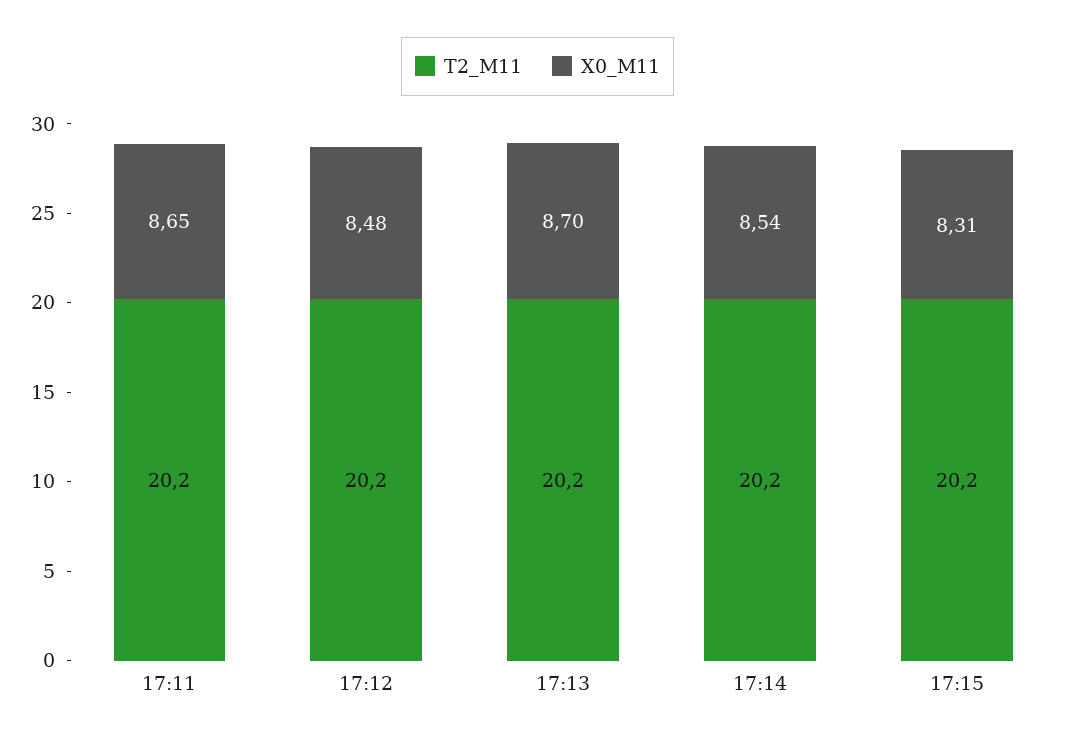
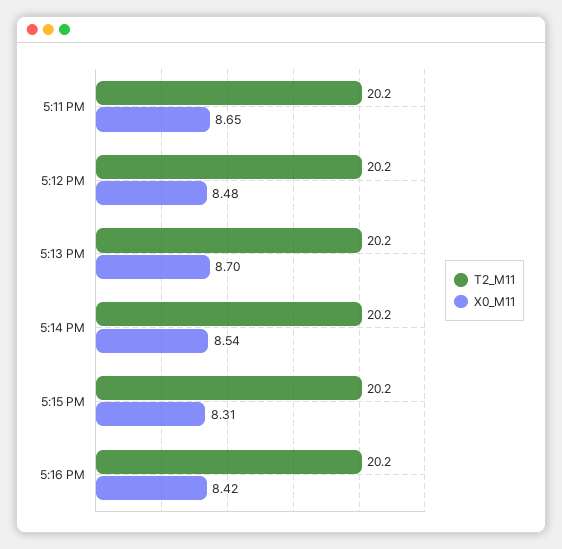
T2_M11, 5:16 PM: none -> 20.2
X0_M11, 5:16 PM: none -> 8.42

